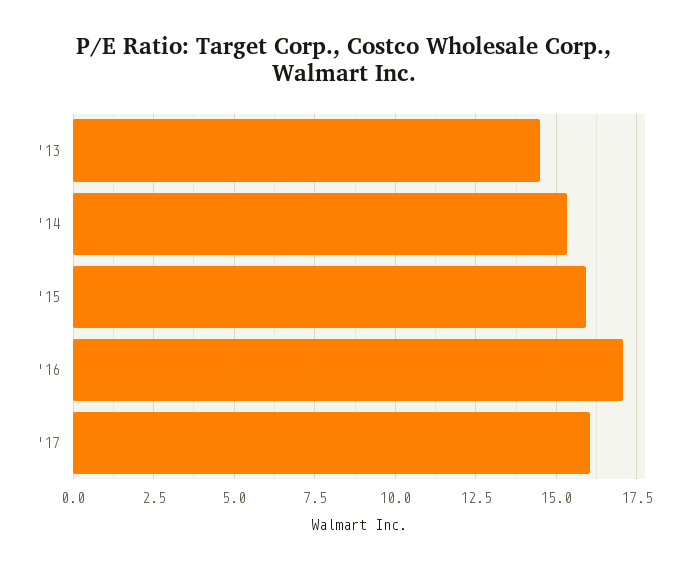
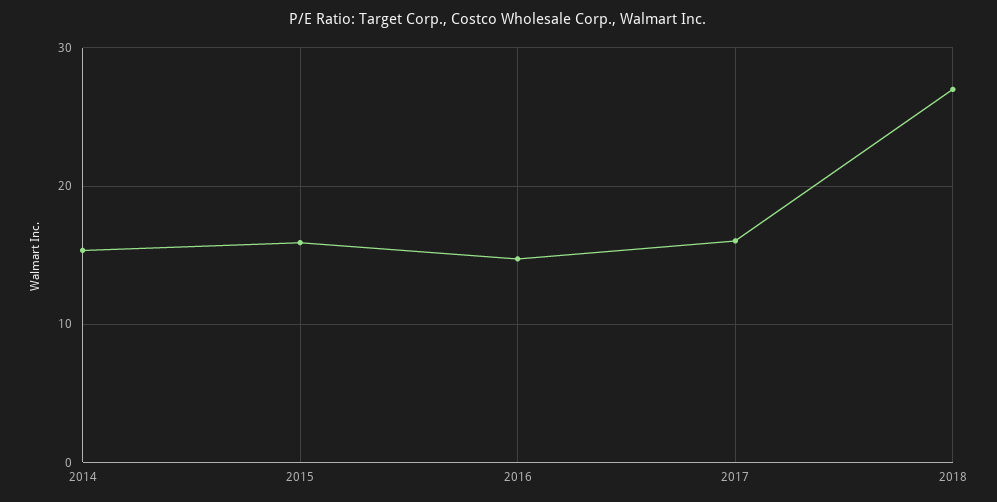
'13: 14.5 -> none
'16: 17 -> 15
2018: none -> 27

